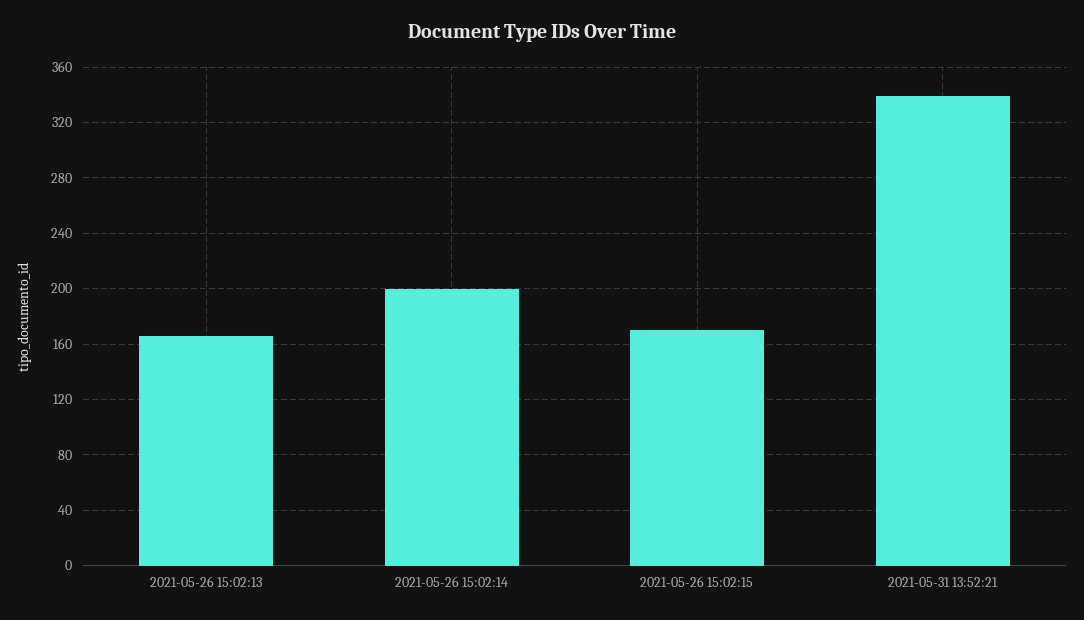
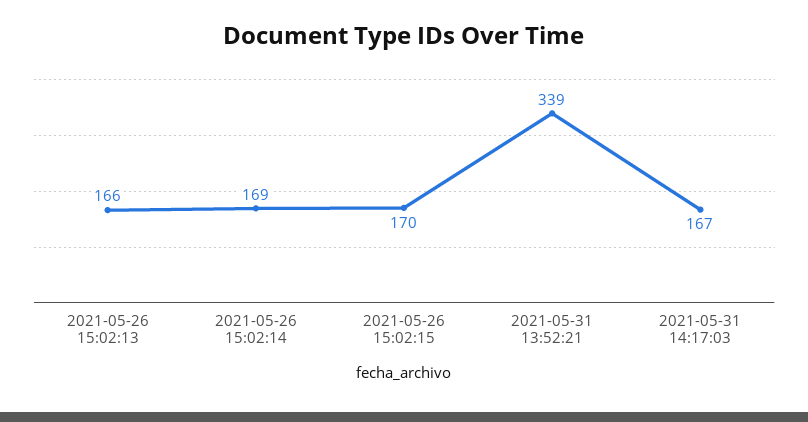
2021-05-26 15:02:14: 200 -> 169
2021-05-31 14:17:03: none -> 167

